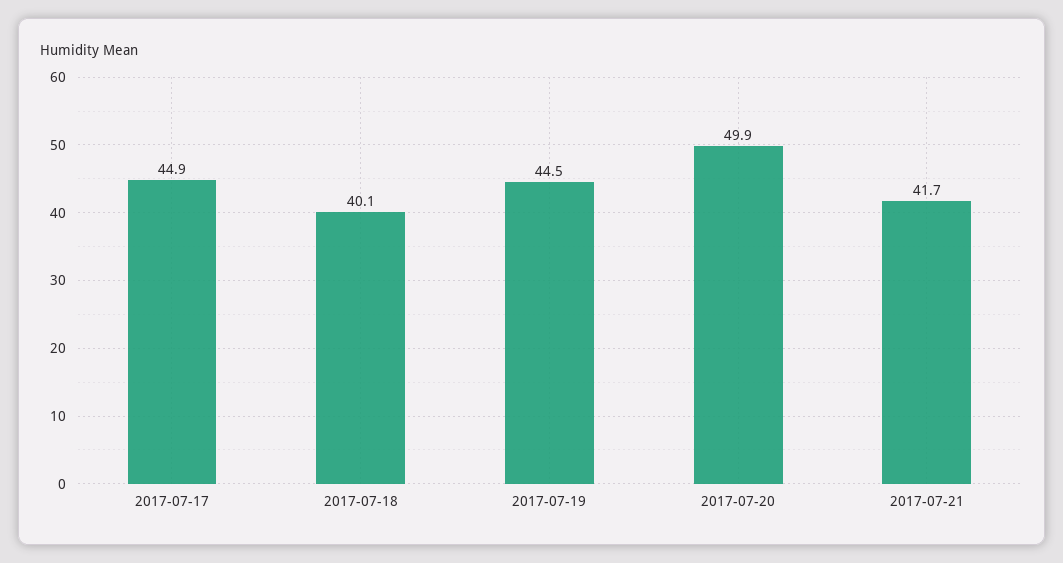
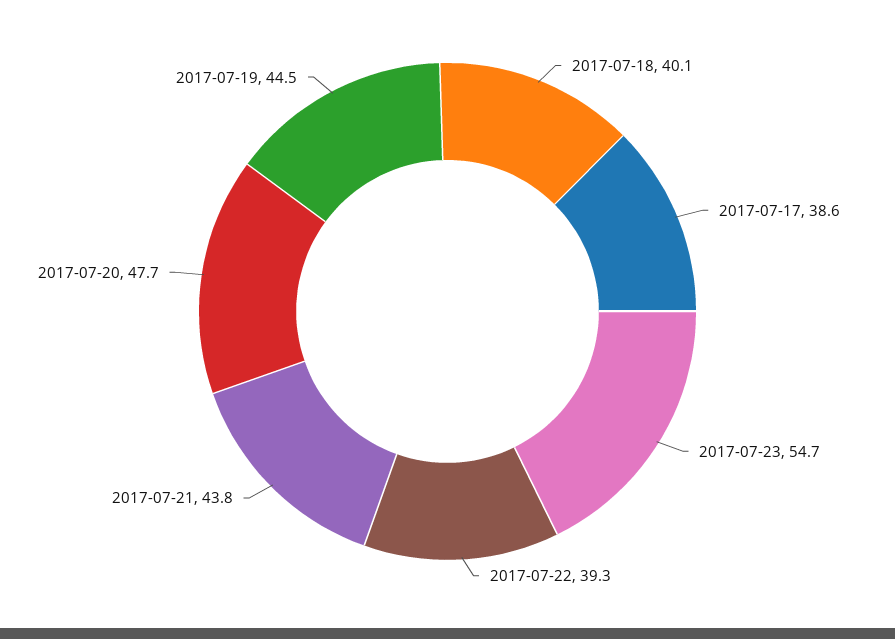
2017-07-17: 44.9 -> 38.6
2017-07-20: 49.9 -> 47.7
2017-07-21: 41.7 -> 43.8
2017-07-23: none -> 54.7
2017-07-22: none -> 39.3

